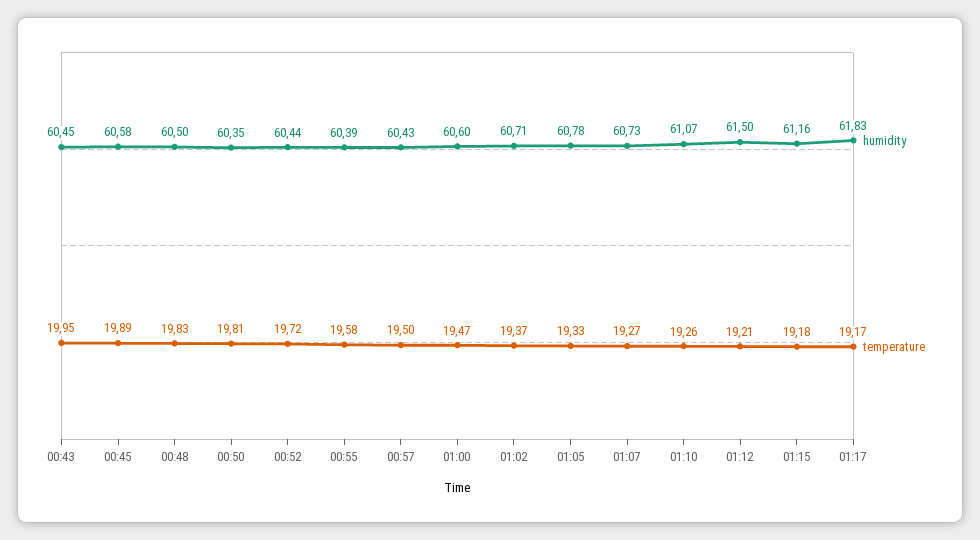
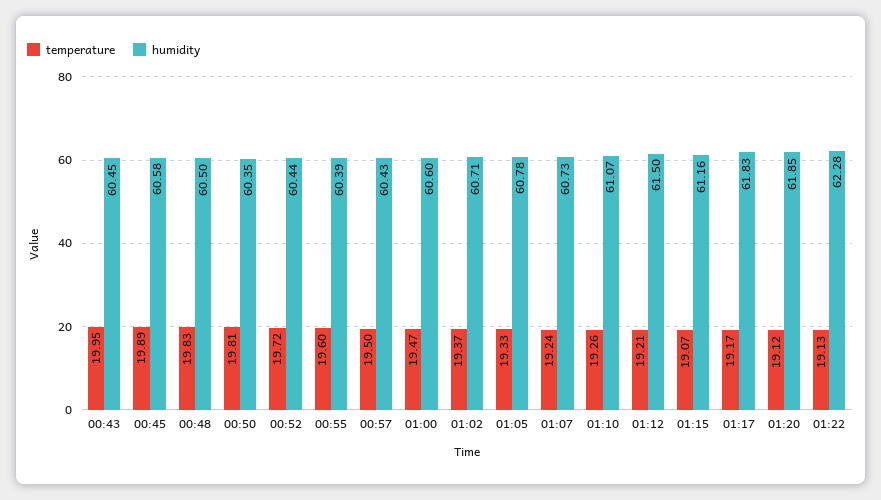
temperature, 00:55: 19.58 -> 19.6
temperature, 01:07: 19.27 -> 19.24
temperature, 01:15: 19.18 -> 19.07
temperature, 01:20: none -> 19.12
humidity, 01:20: none -> 61.85
temperature, 01:22: none -> 19.13
humidity, 01:22: none -> 62.28

